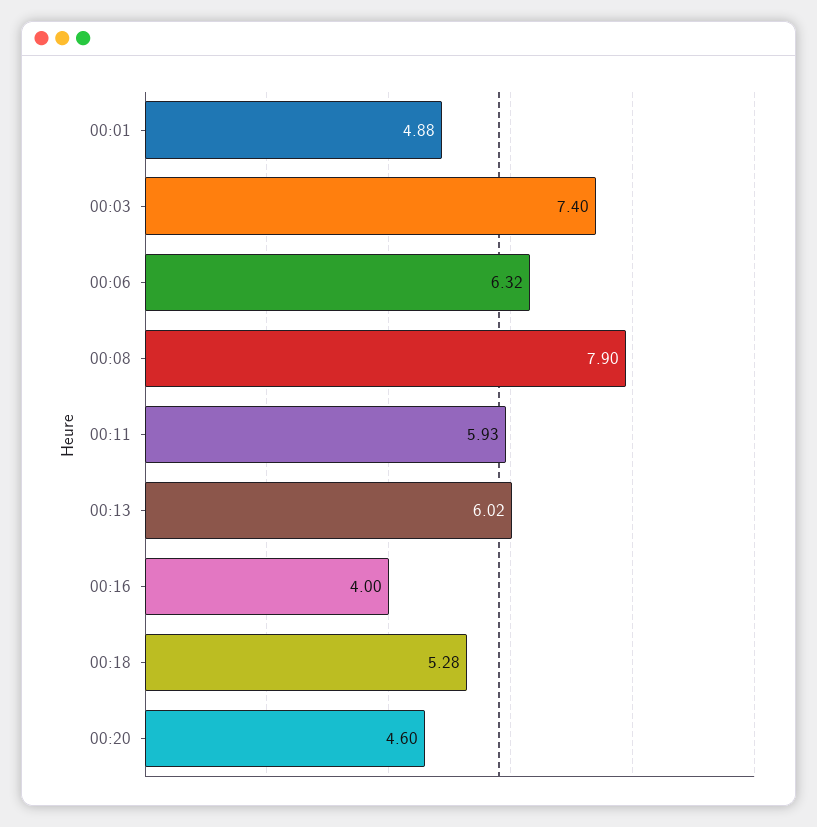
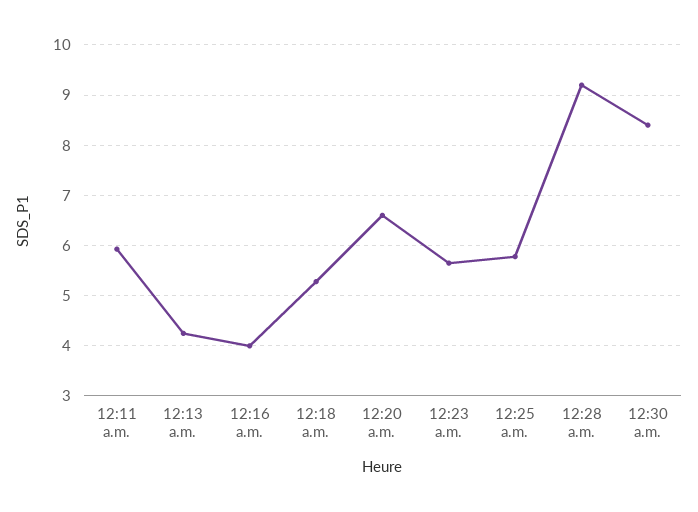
00:01: 4.88 -> none
00:03: 7.4 -> none
00:06: 6.32 -> none
00:08: 7.9 -> none
00:13: 6.02 -> 4.2
00:20: 4.6 -> 6.6
12:23 a.m.: none -> 5.6
12:25 a.m.: none -> 5.8
12:28 a.m.: none -> 9.2
12:30 a.m.: none -> 8.4

